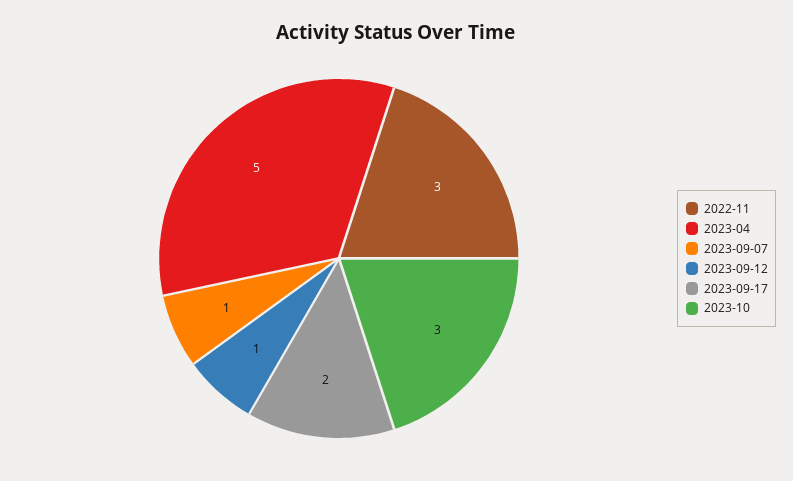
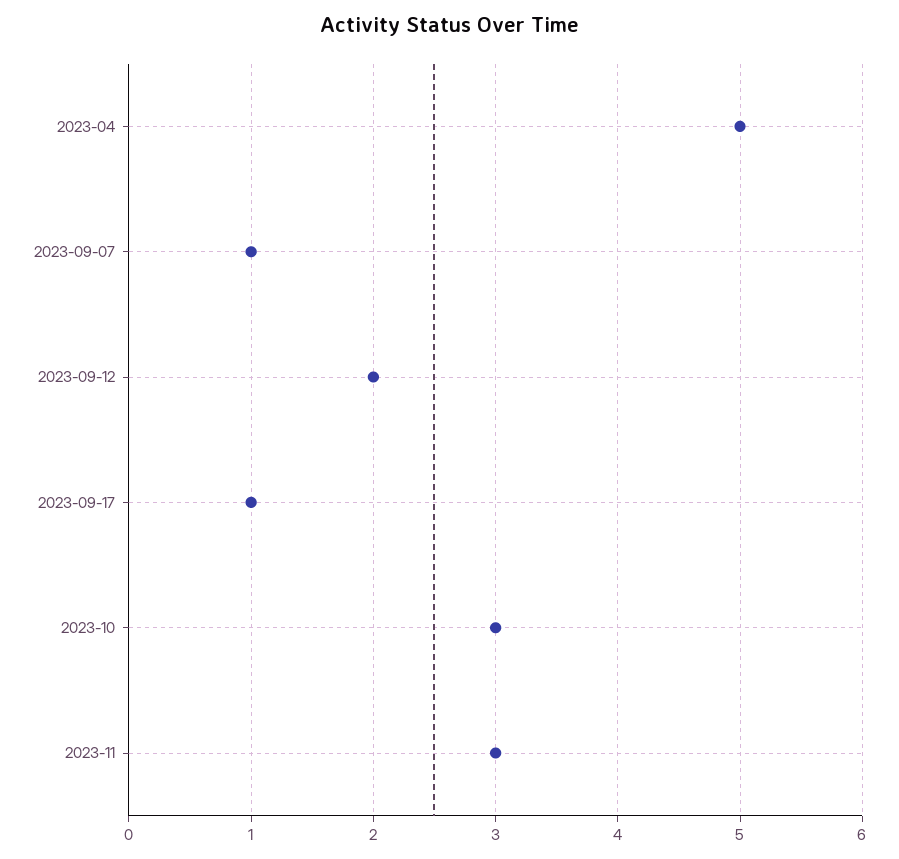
2022-11: 3 -> none
2023-09-12: 1 -> 2
2023-09-17: 2 -> 1
2023-11: none -> 3

